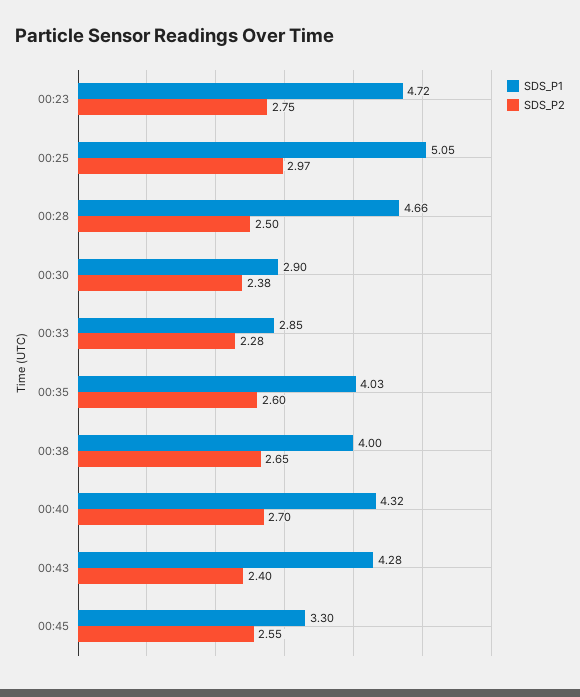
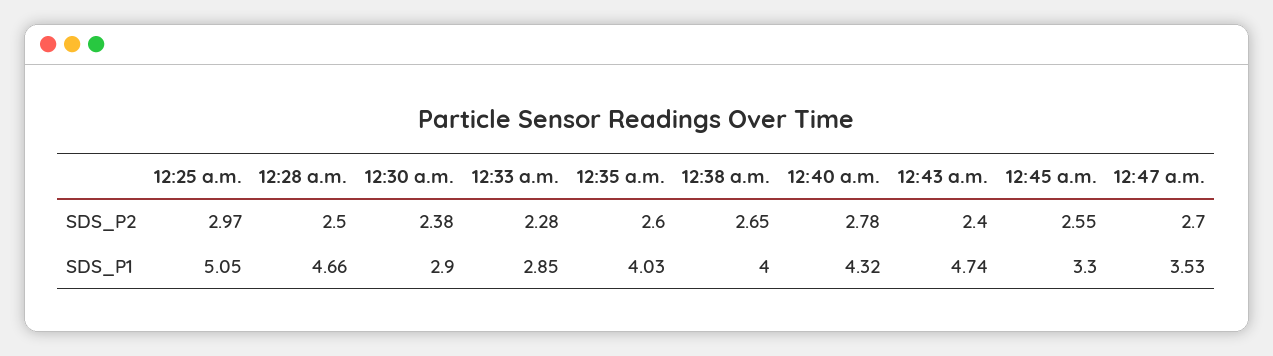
SDS_P1, 00:23: 4.72 -> none
SDS_P2, 00:23: 2.75 -> none
SDS_P2, 00:40: 2.7 -> 2.78
SDS_P1, 00:43: 4.28 -> 4.74
SDS_P2, 12:47 a.m.: none -> 2.7
SDS_P1, 12:47 a.m.: none -> 3.53

